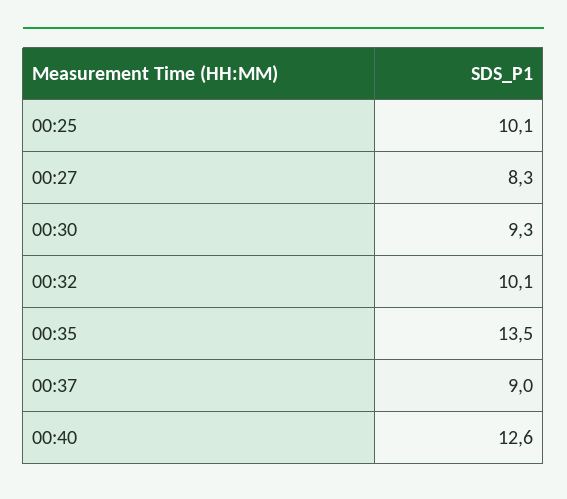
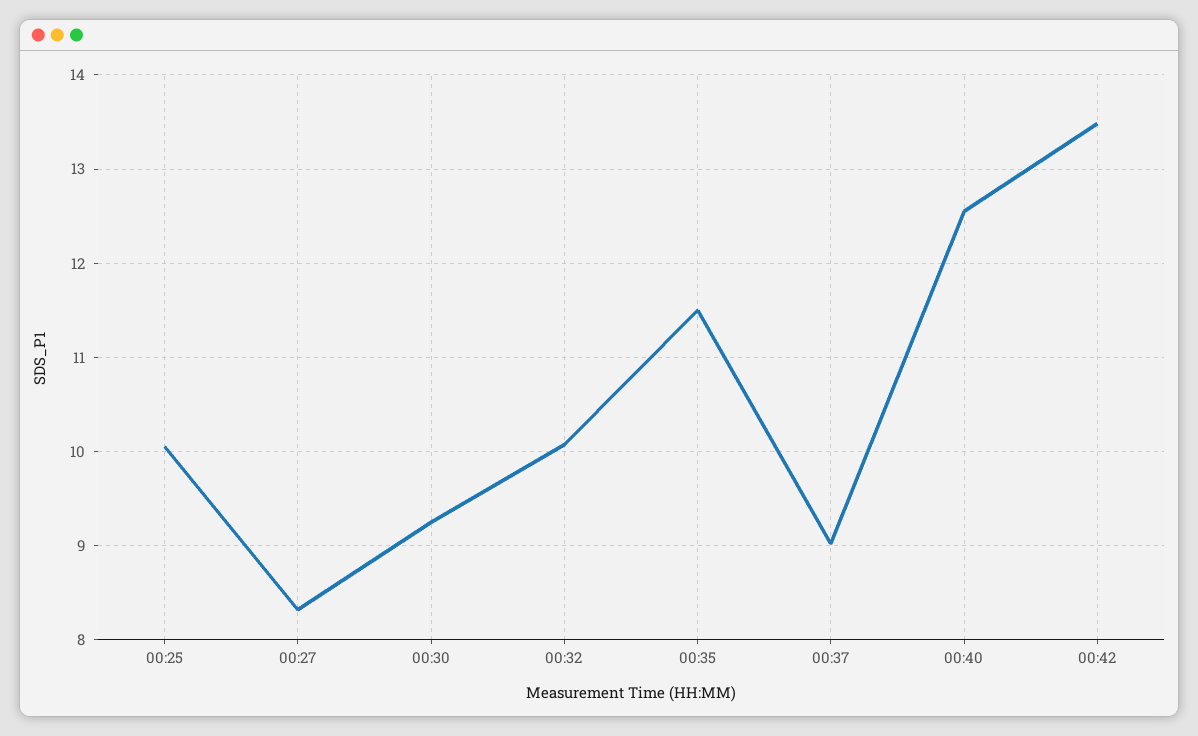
00:35: 13.5 -> 11.5
00:42: none -> 13.5

